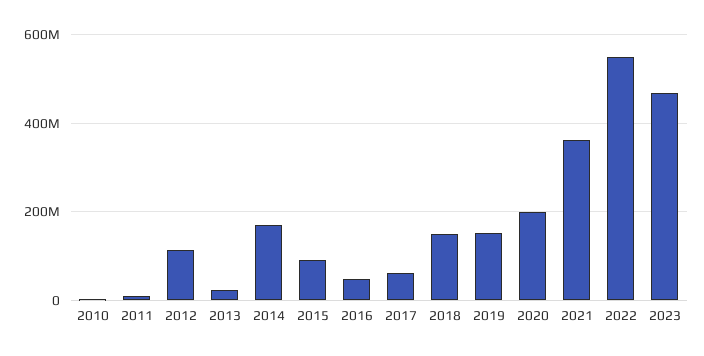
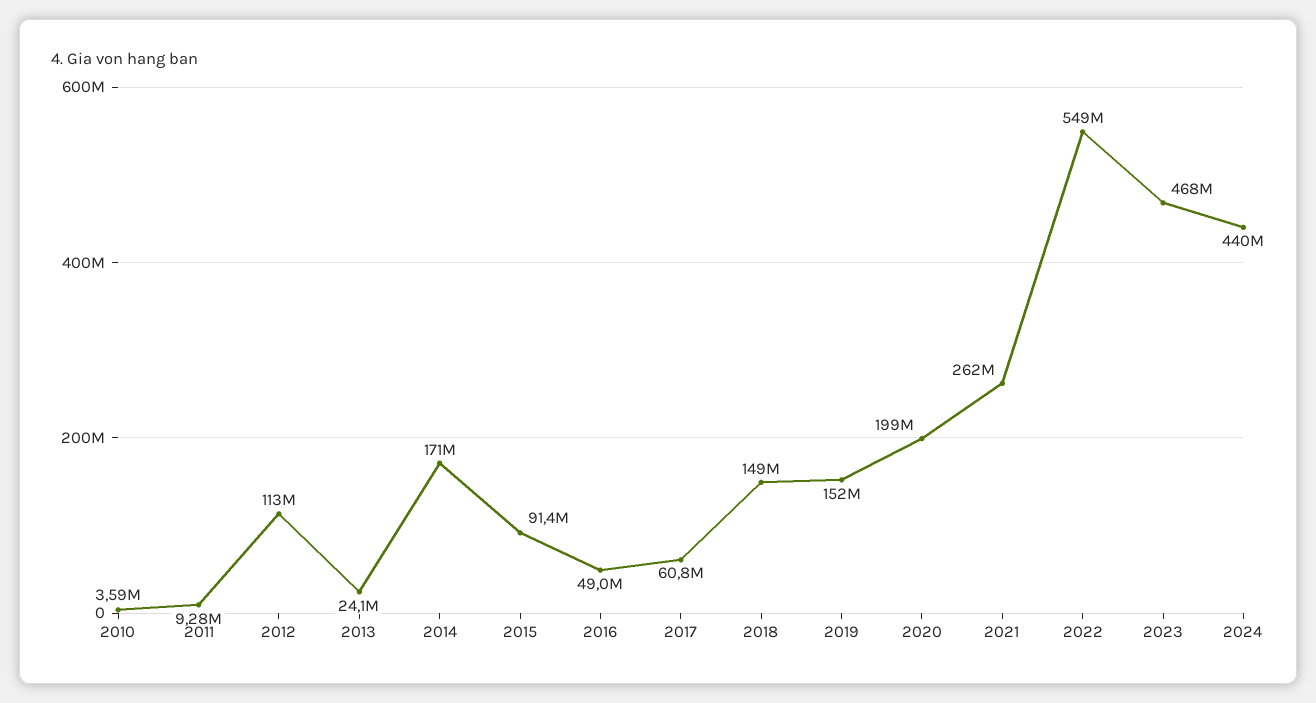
2021: 360000000 -> 262000000
2024: none -> 440000000

